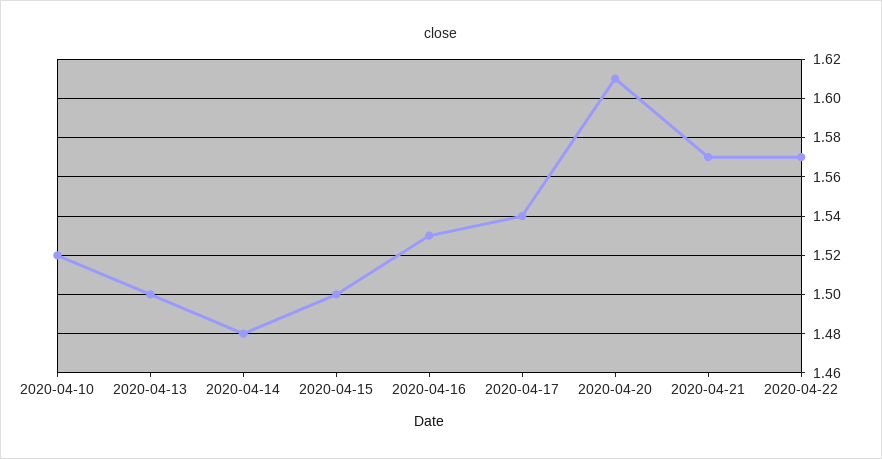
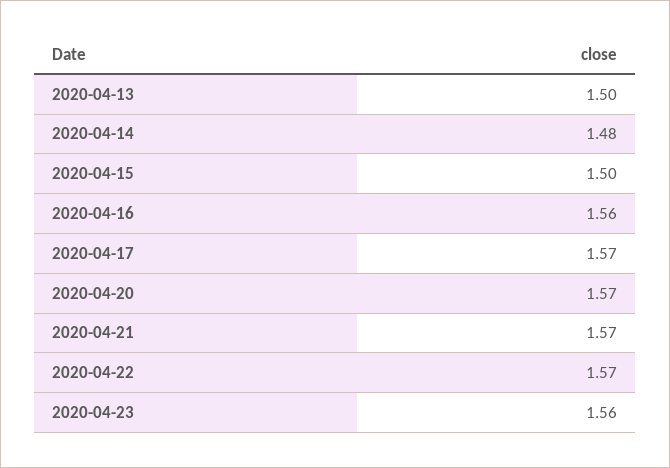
2020-04-10: 1.52 -> none
2020-04-16: 1.53 -> 1.56
2020-04-17: 1.54 -> 1.57
2020-04-20: 1.61 -> 1.57
2020-04-23: none -> 1.56

